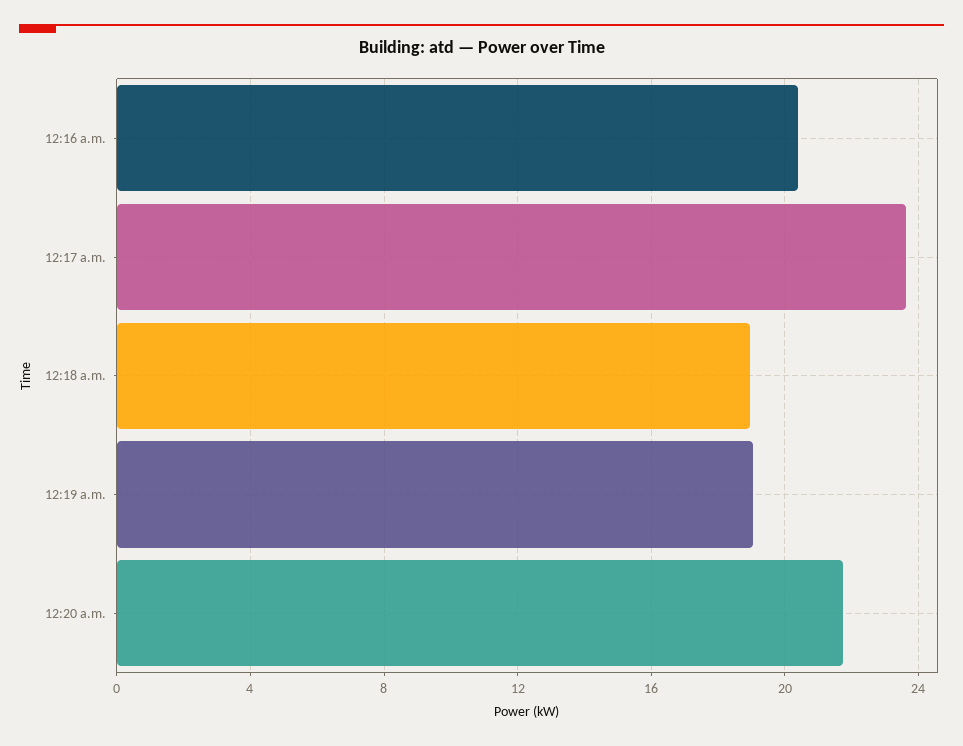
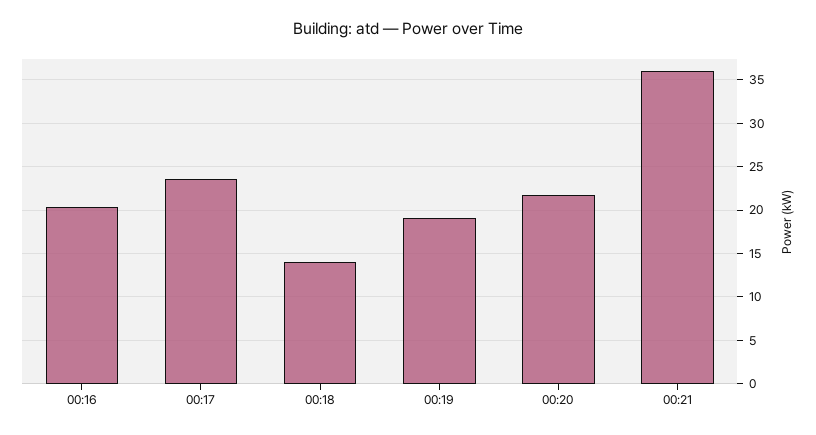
12:18 a.m.: 19 -> 14
00:21: none -> 36

